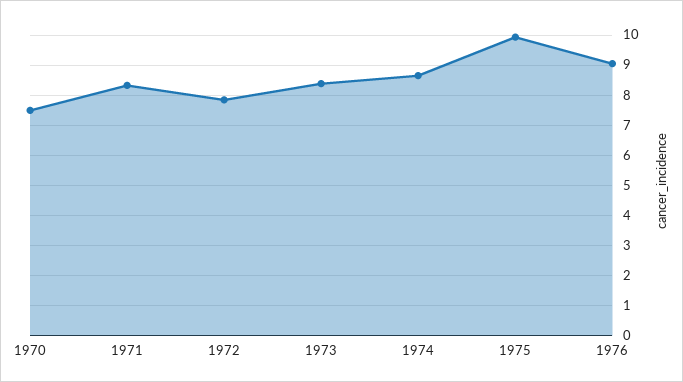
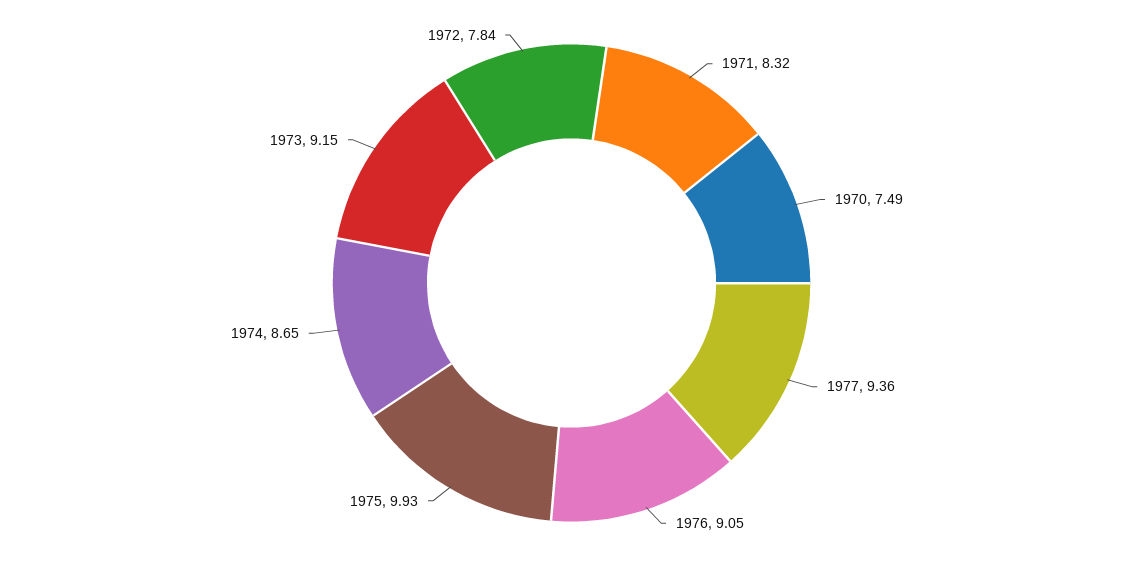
1973: 8.4 -> 9.15
1977: none -> 9.36

